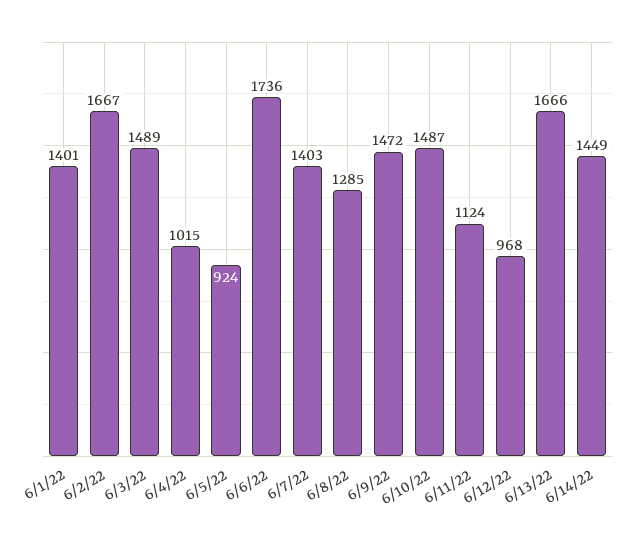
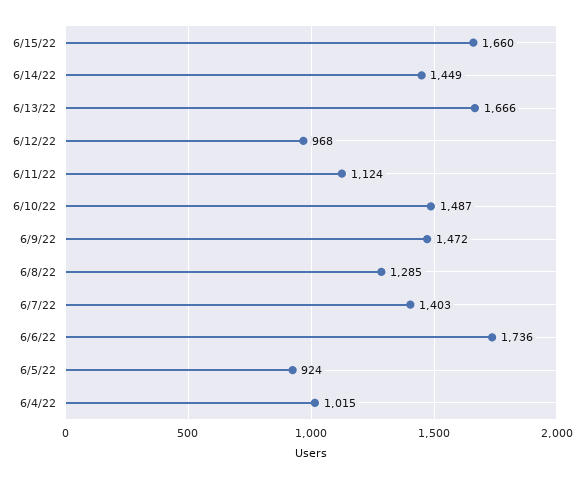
6/1/22: 1401 -> none
6/2/22: 1667 -> none
6/3/22: 1489 -> none
6/15/22: none -> 1660

